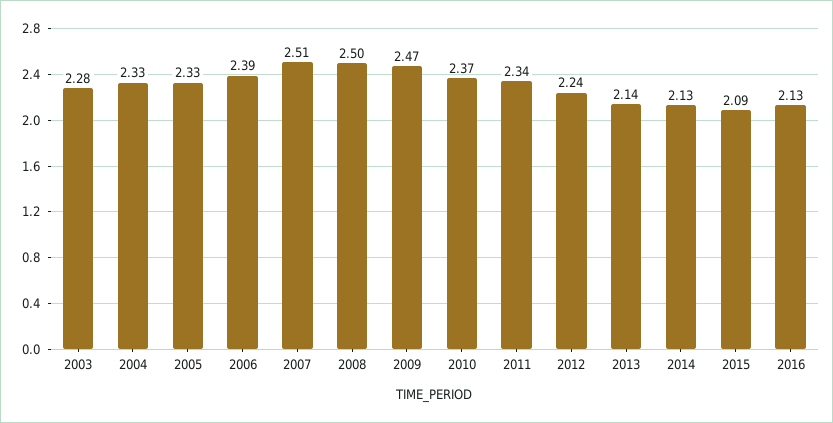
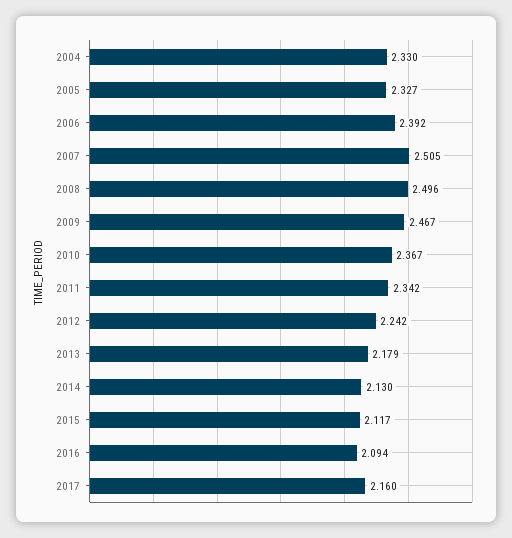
2003: 2.28 -> none
2013: 2.14 -> 2.179
2015: 2.09 -> 2.117
2016: 2.13 -> 2.094
2017: none -> 2.16

